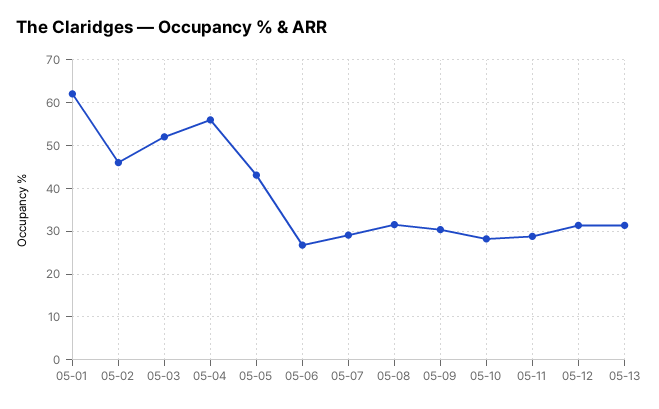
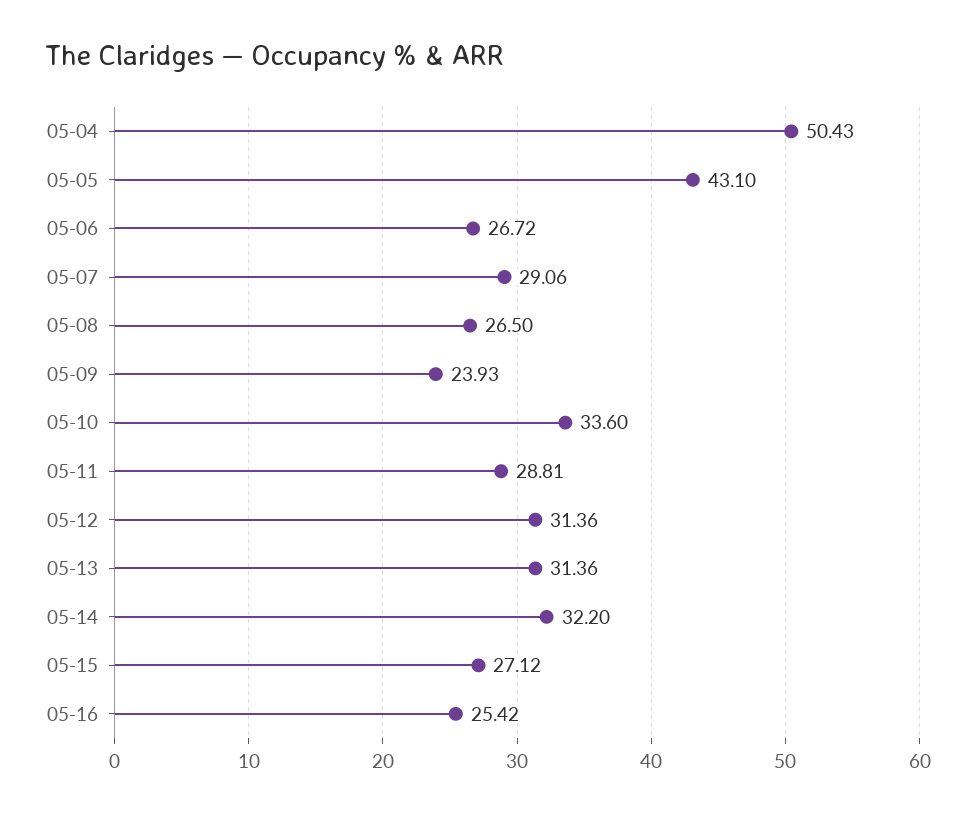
05-01: 62 -> none
05-02: 46 -> none
05-03: 52 -> none
05-04: 56 -> 50.43
05-08: 32 -> 26.5
05-09: 30 -> 23.93
05-10: 28 -> 33.6
05-14: none -> 32.2
05-15: none -> 27.12
05-16: none -> 25.42

